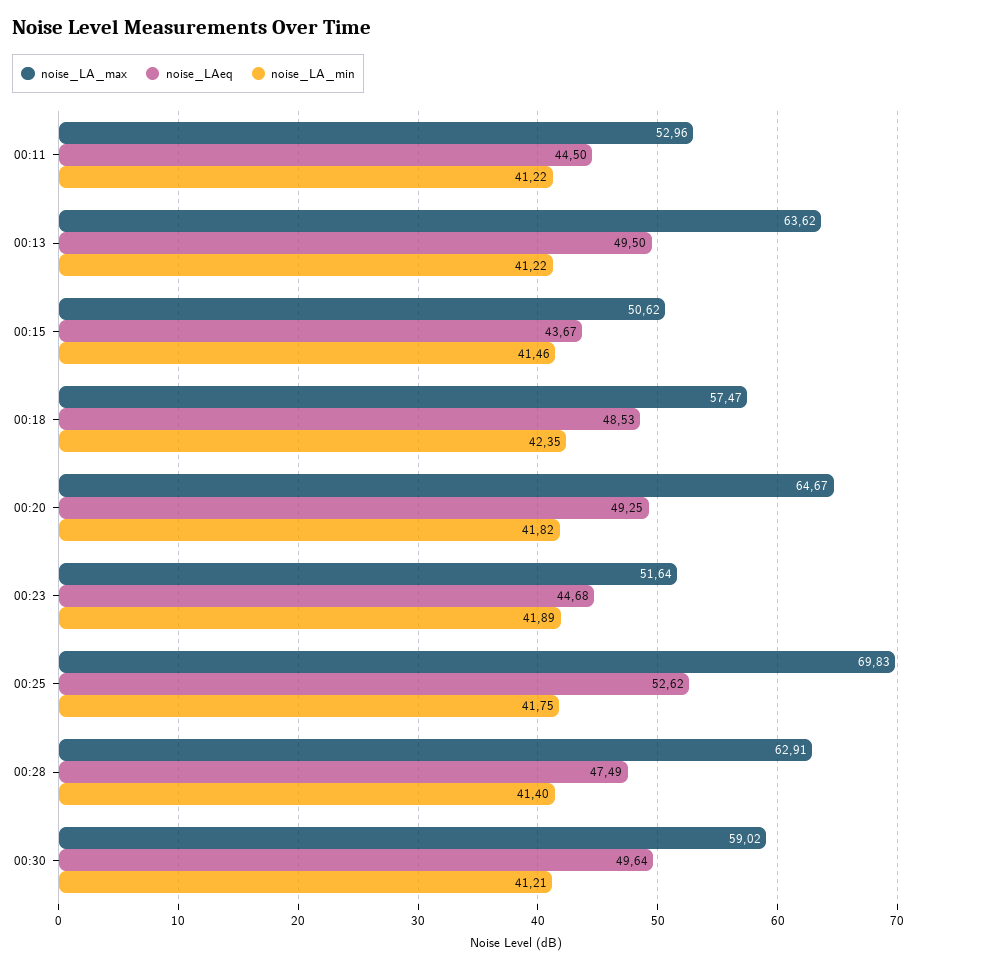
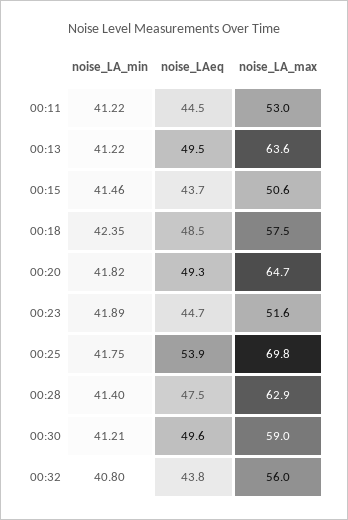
noise_LAeq, 00:25: 52.62 -> 53.9
noise_LA_min, 00:32: none -> 40.8
noise_LAeq, 00:32: none -> 43.8
noise_LA_max, 00:32: none -> 56

